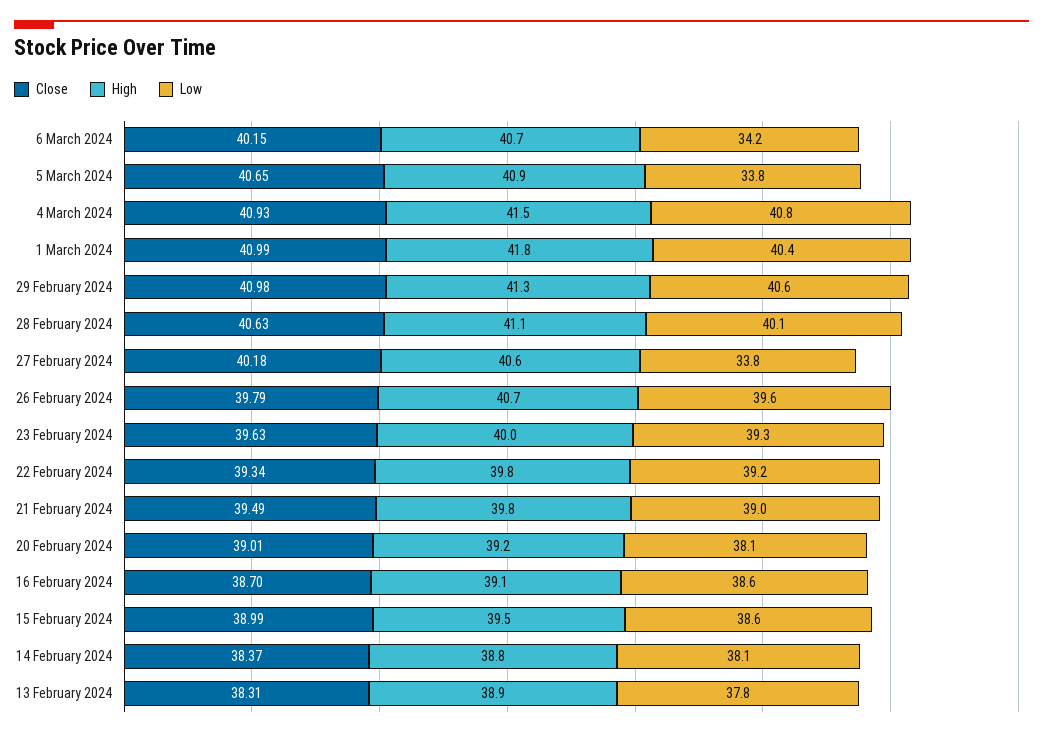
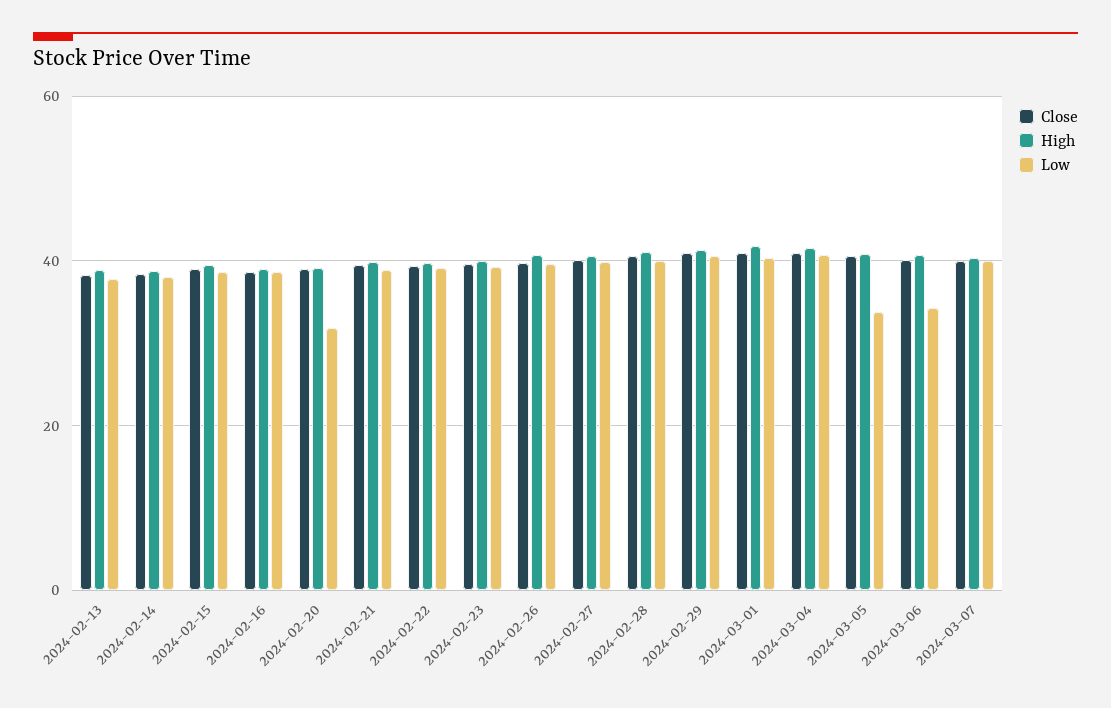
Low, 27 February 2024: 33.8 -> 40
Low, 20 February 2024: 38.1 -> 32
Close, 2024-03-07: none -> 40
High, 2024-03-07: none -> 40
Low, 2024-03-07: none -> 40

